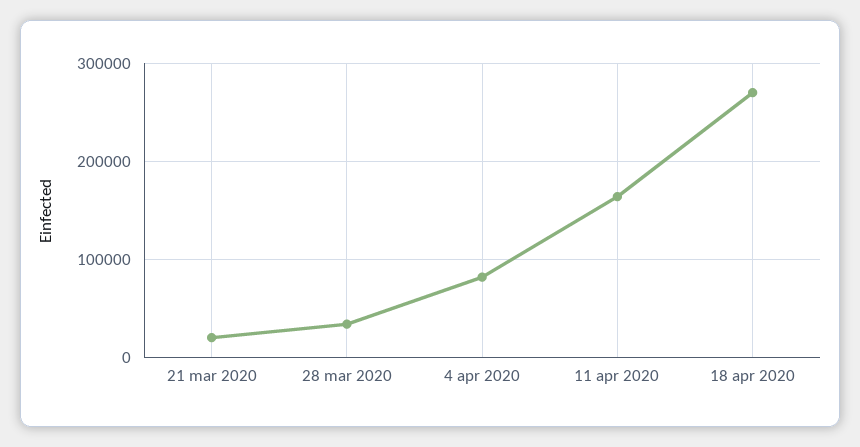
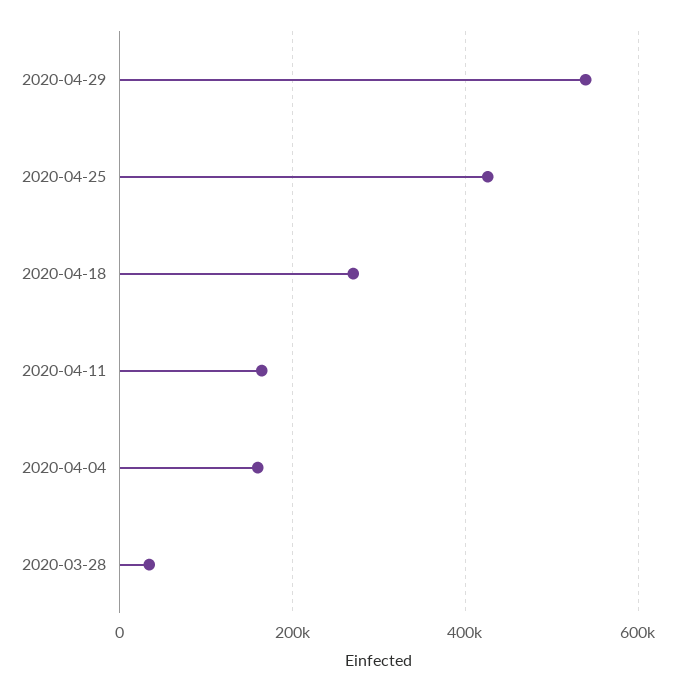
21 mar 2020: 20000 -> none
4 apr 2020: 80000 -> 160000
2020-04-29: none -> 540000
2020-04-25: none -> 420000

